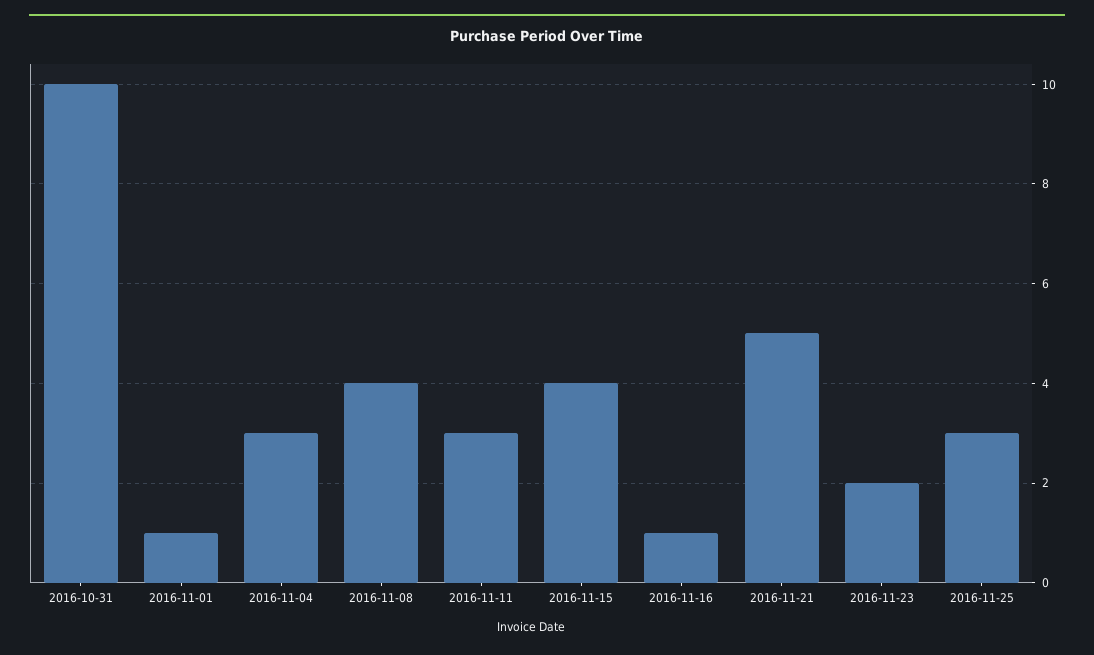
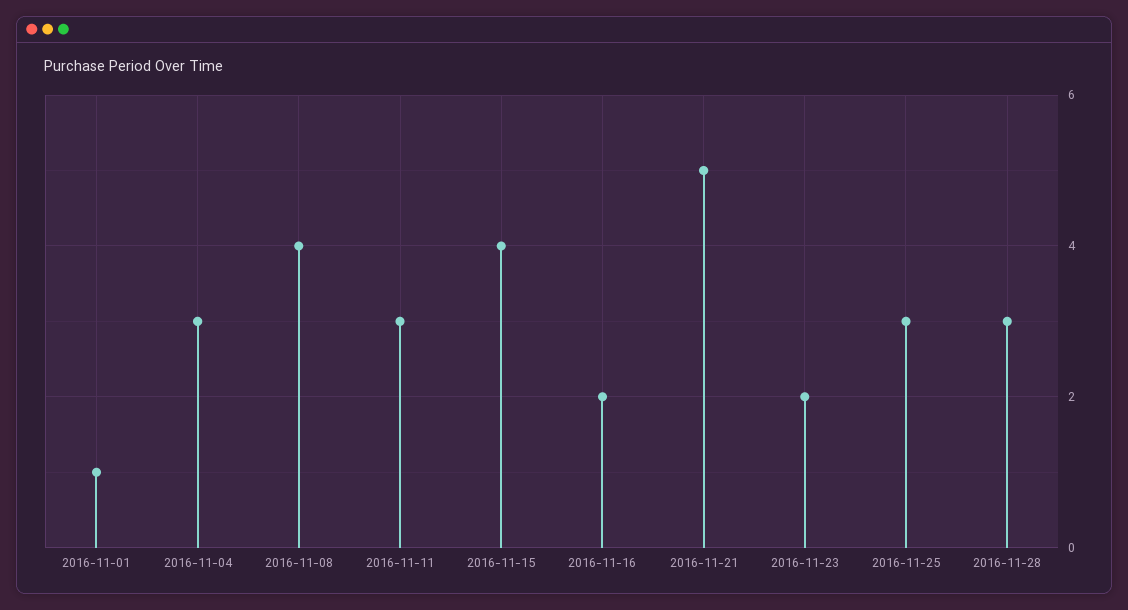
2016-10-31: 10 -> none
2016-11-16: 1 -> 2
2016-11-28: none -> 3

